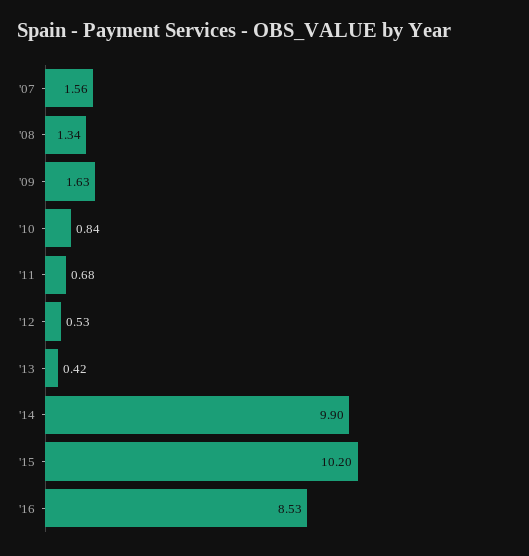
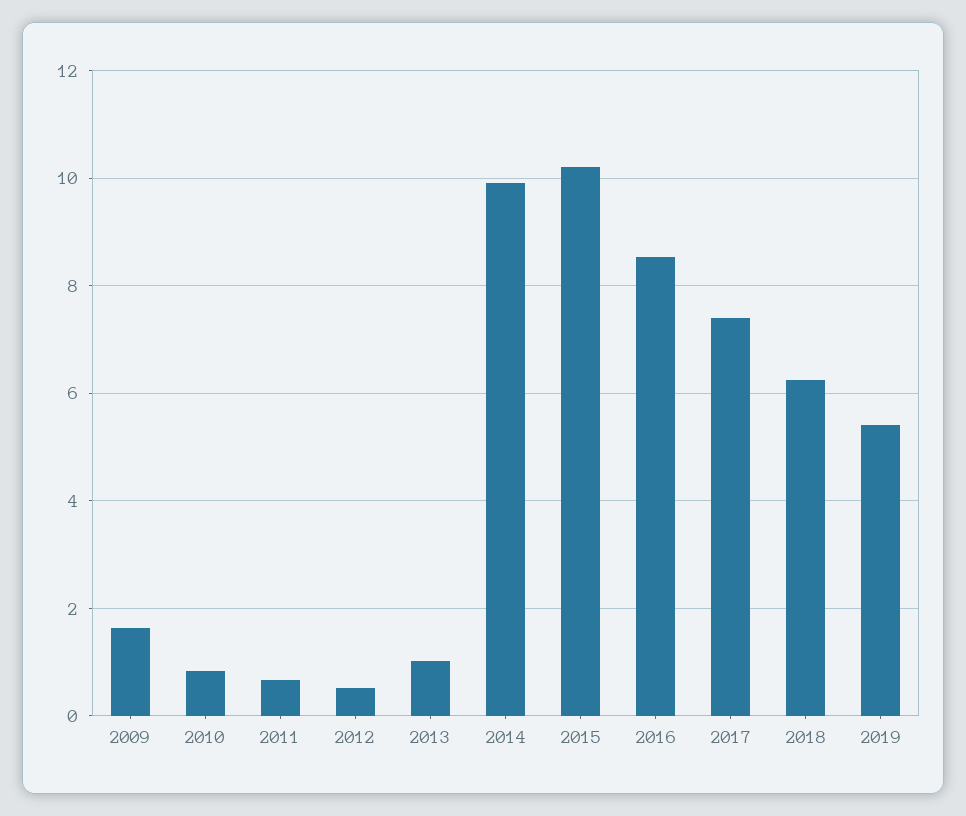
'07: 1.56 -> none
'08: 1.34 -> none
'13: 0.42 -> 1
2017: none -> 7.4
2018: none -> 6.2
2019: none -> 5.4

